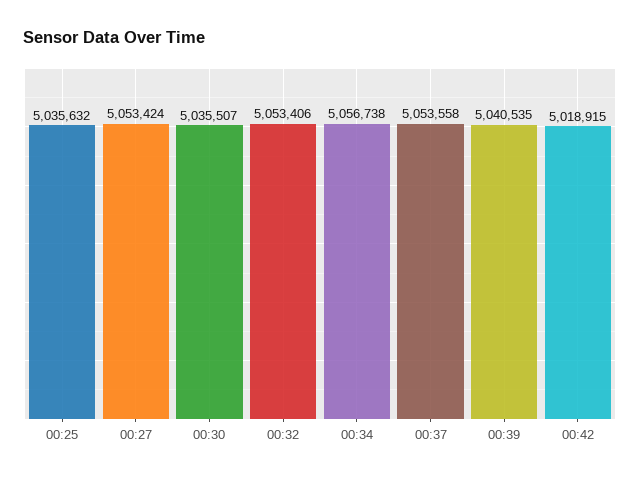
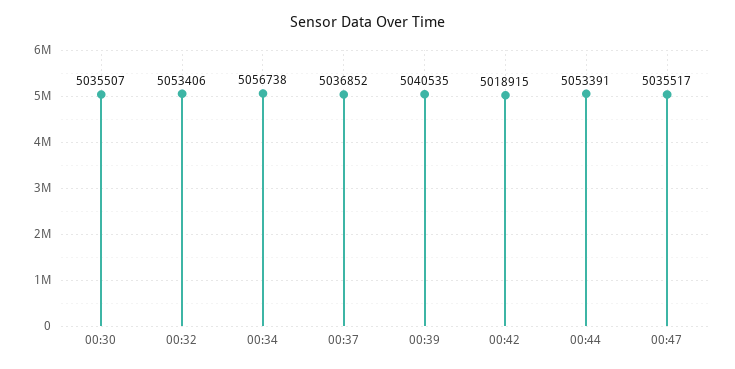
00:25: 5035632 -> none
00:27: 5053424 -> none
00:37: 5053558 -> 5036852
00:44: none -> 5053391
00:47: none -> 5035517

